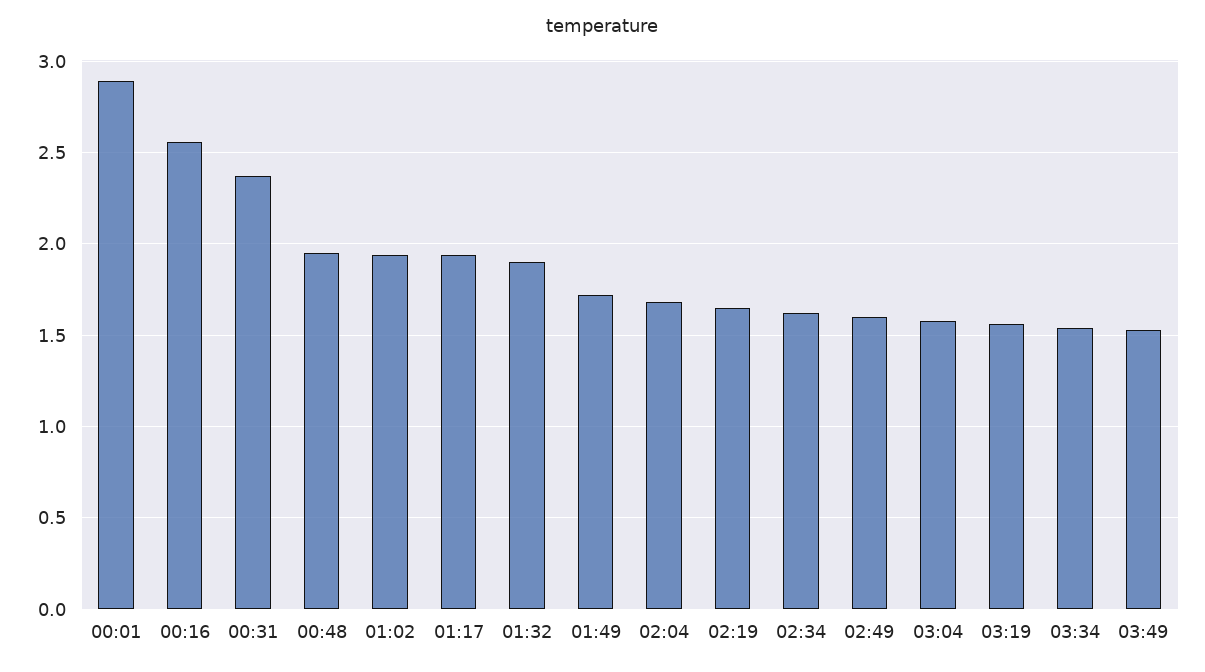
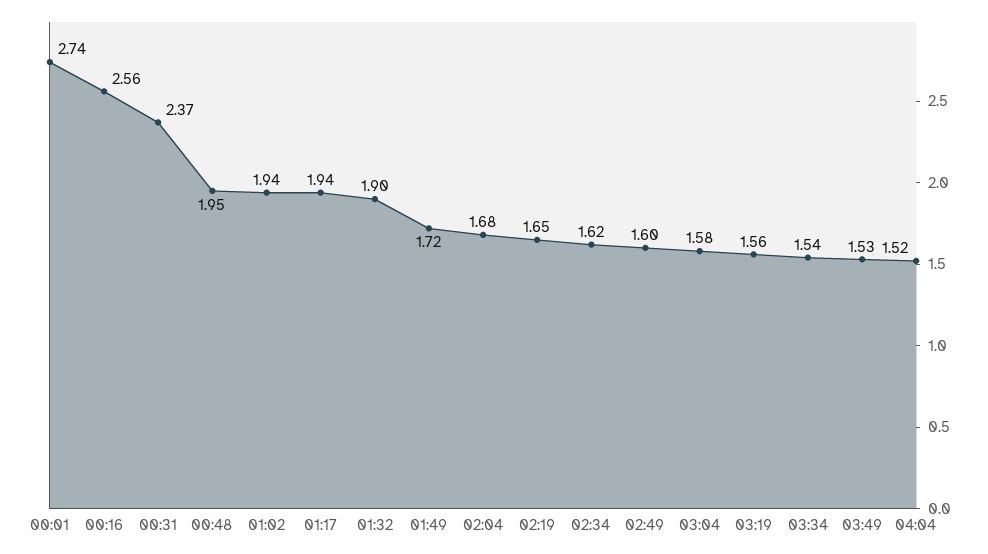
00:01: 2.9 -> 2.74
04:04: none -> 1.52

